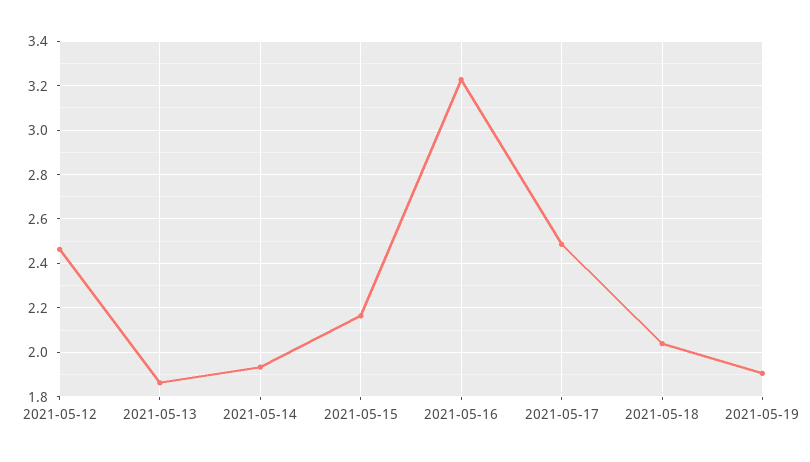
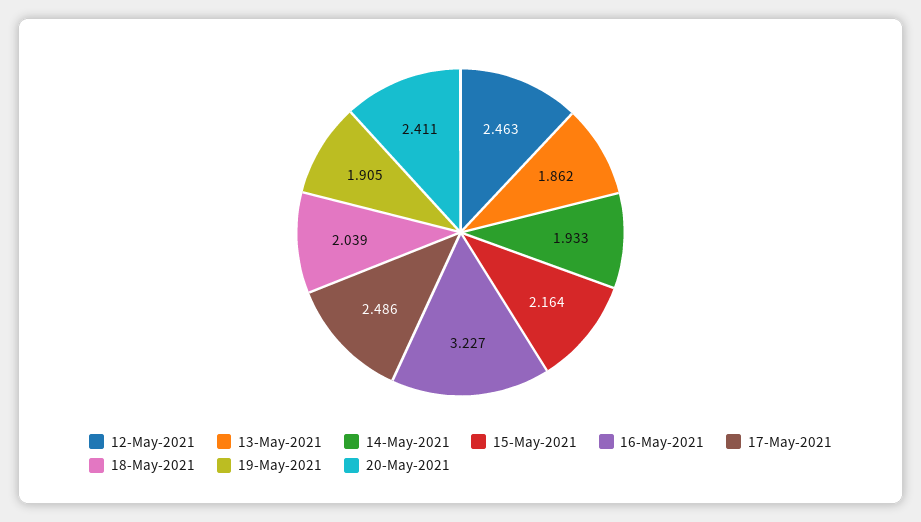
20-May-2021: none -> 2.411

